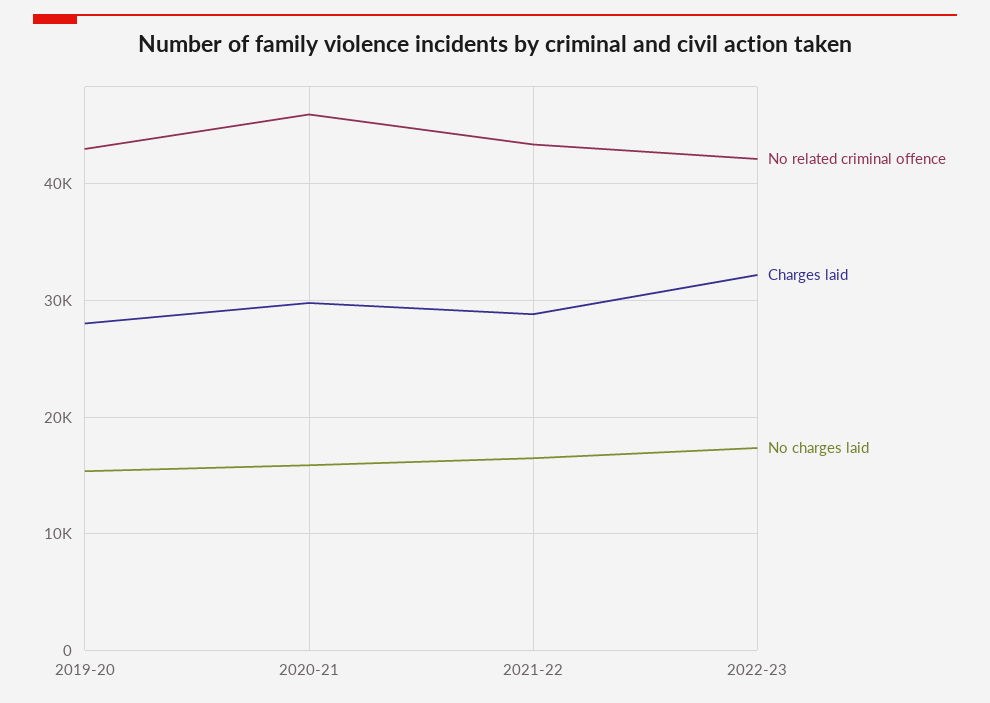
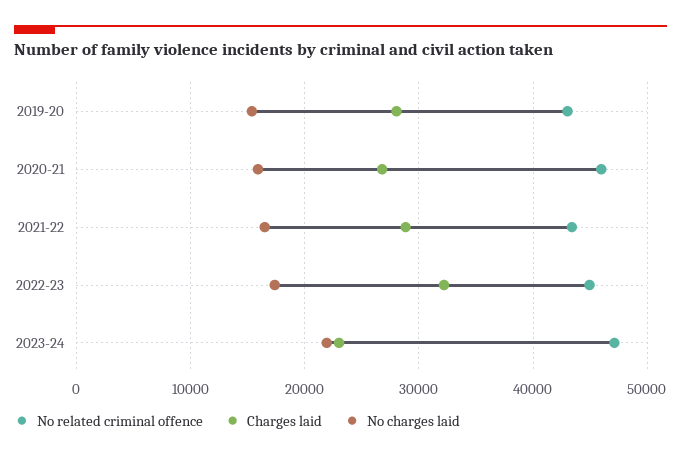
Charges laid, 2020-21: 30000 -> 27000
No related criminal offence, 2022-23: 42000 -> 45000
No related criminal offence, 2023-24: none -> 47000
Charges laid, 2023-24: none -> 23000
No charges laid, 2023-24: none -> 22000

